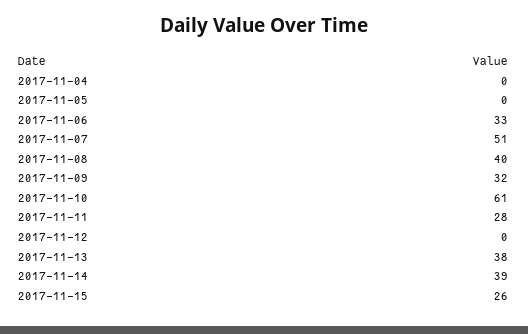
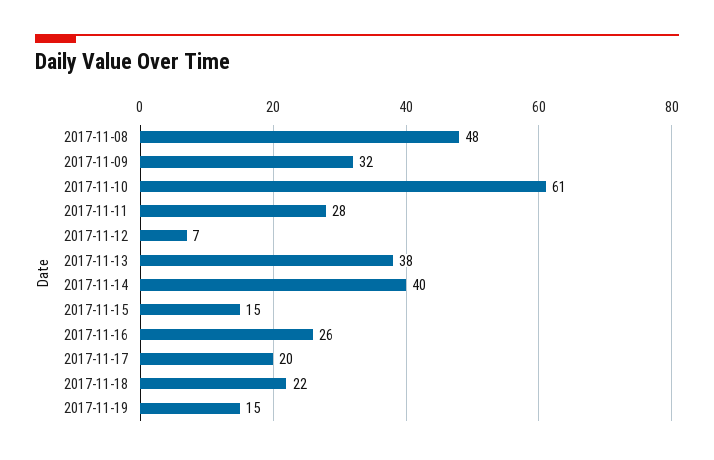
2017-11-04: 0 -> none
2017-11-05: 0 -> none
2017-11-06: 33 -> none
2017-11-07: 51 -> none
2017-11-08: 40 -> 48
2017-11-12: 0 -> 7
2017-11-14: 39 -> 40
2017-11-15: 26 -> 15
2017-11-16: none -> 26
2017-11-17: none -> 20
2017-11-18: none -> 22
2017-11-19: none -> 15

